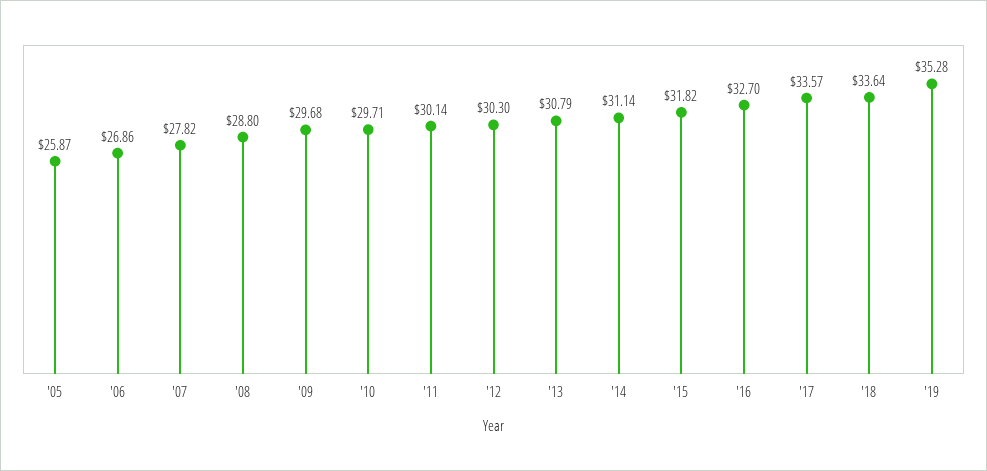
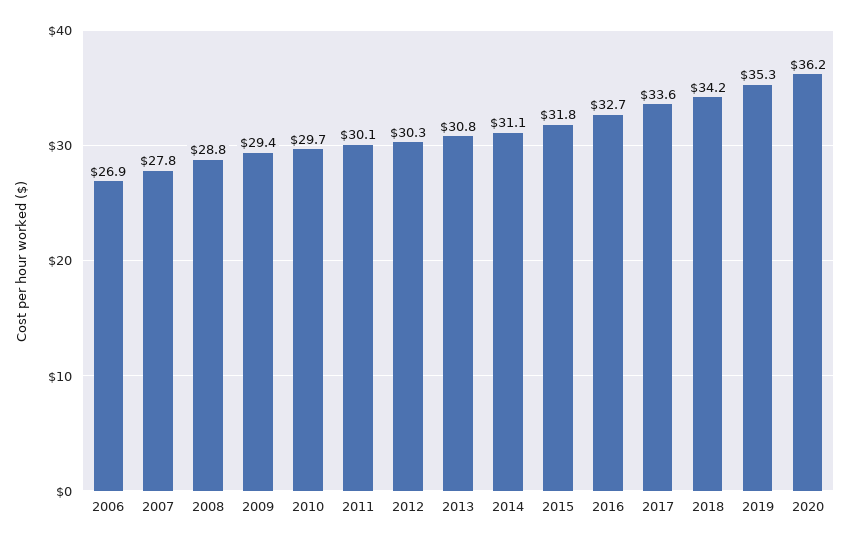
'05: 25.87 -> none
'09: 29.68 -> 29.4
'18: 33.64 -> 34.2
2020: none -> 36.2

